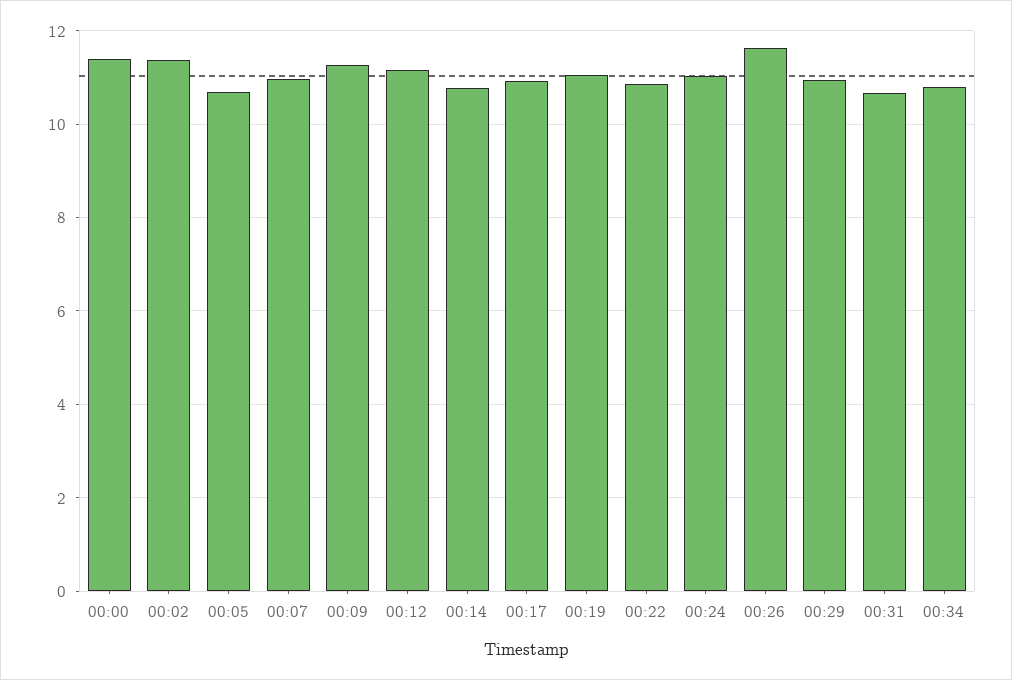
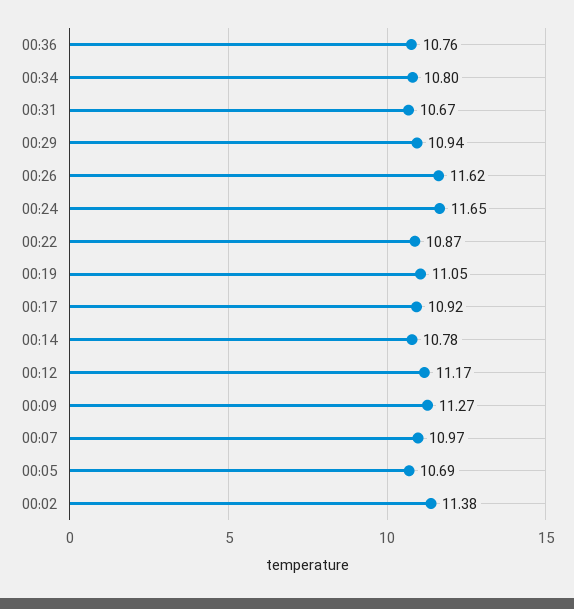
00:00: 11.4 -> none
00:24: 11 -> 11.65
00:36: none -> 10.76

